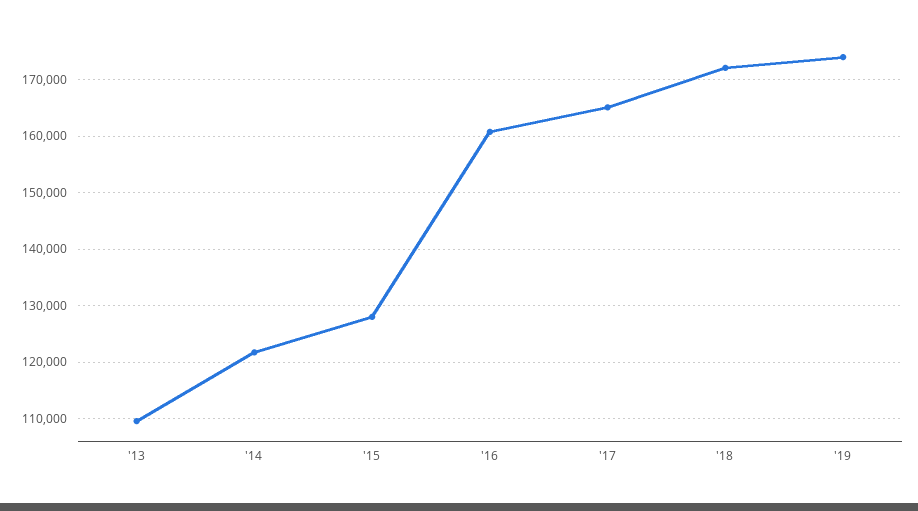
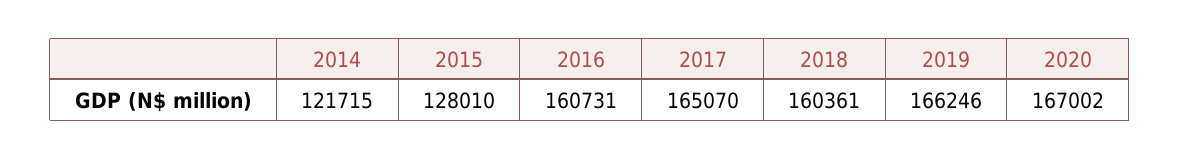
'13: 110000 -> none
'18: 172000 -> 160361
'19: 174000 -> 166246
2020: none -> 167002

